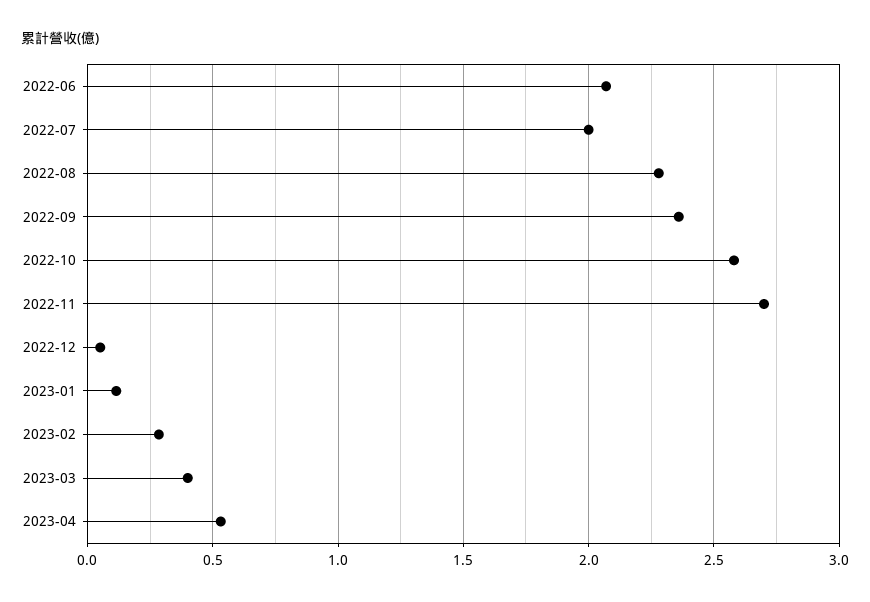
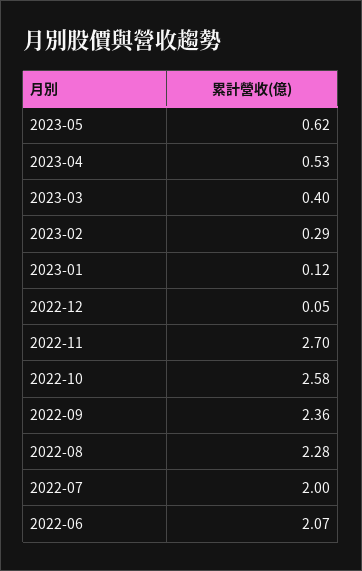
2023-05: none -> 0.62

